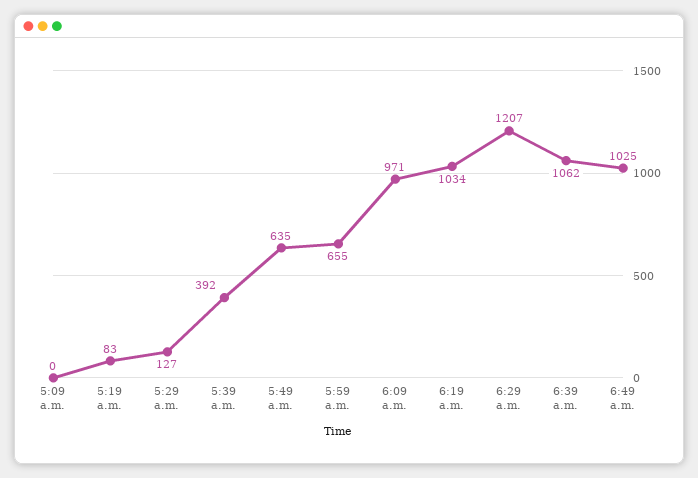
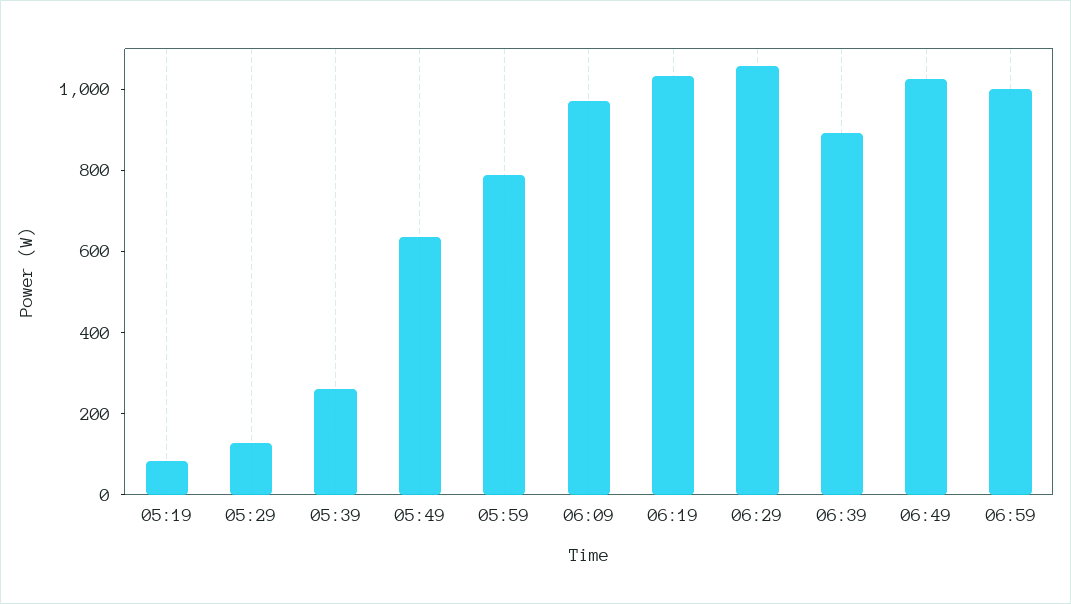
5:09 a.m.: 0 -> none
5:39 a.m.: 392 -> 250
5:59 a.m.: 655 -> 800
6:29 a.m.: 1207 -> 1050
6:39 a.m.: 1062 -> 900
06:59: none -> 1000

